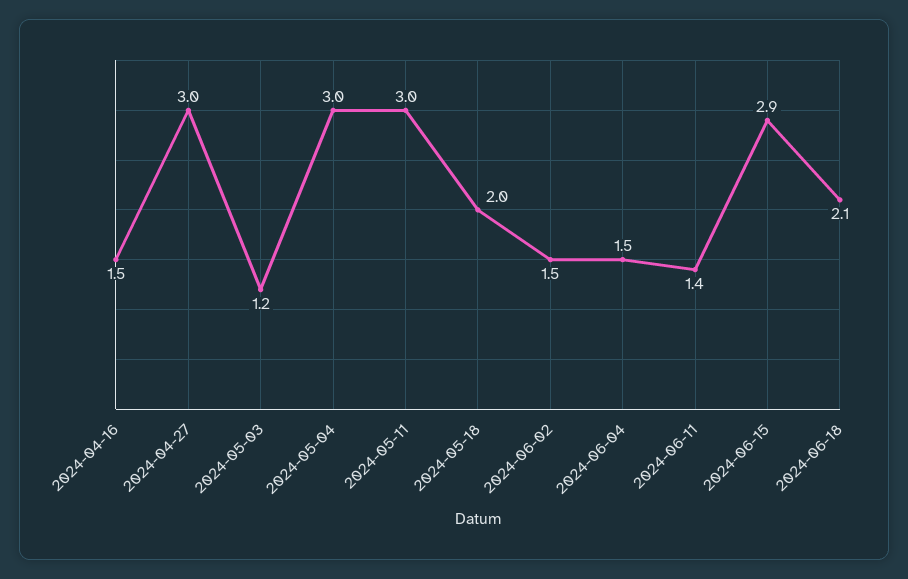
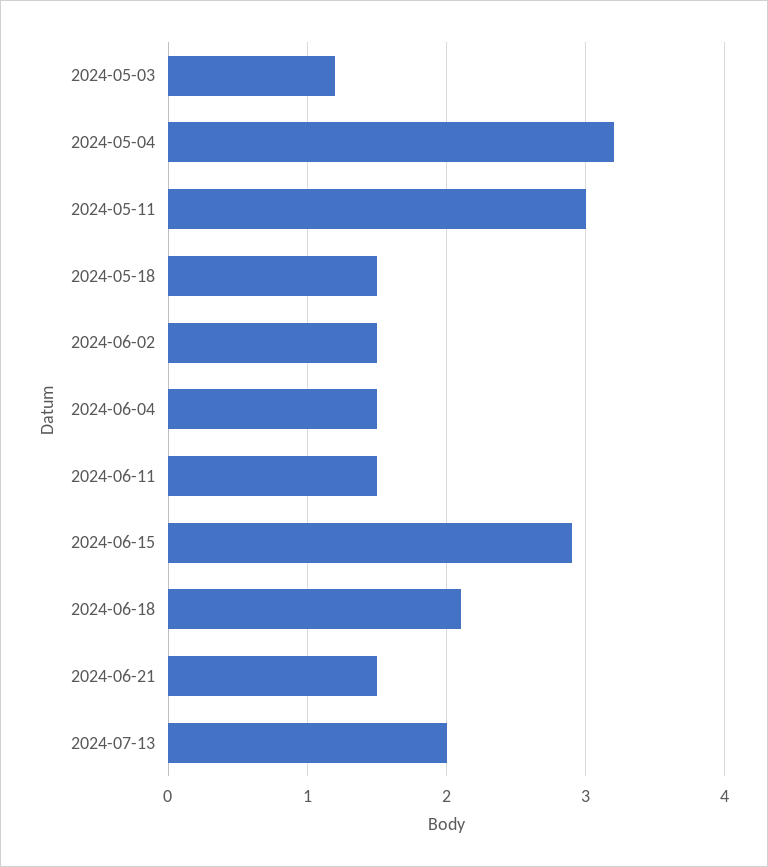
2024-04-16: 1.5 -> none
2024-04-27: 3 -> none
2024-05-04: 3 -> 3.2
2024-05-18: 2 -> 1.5
2024-06-11: 1.4 -> 1.5
2024-06-21: none -> 1.5
2024-07-13: none -> 2

